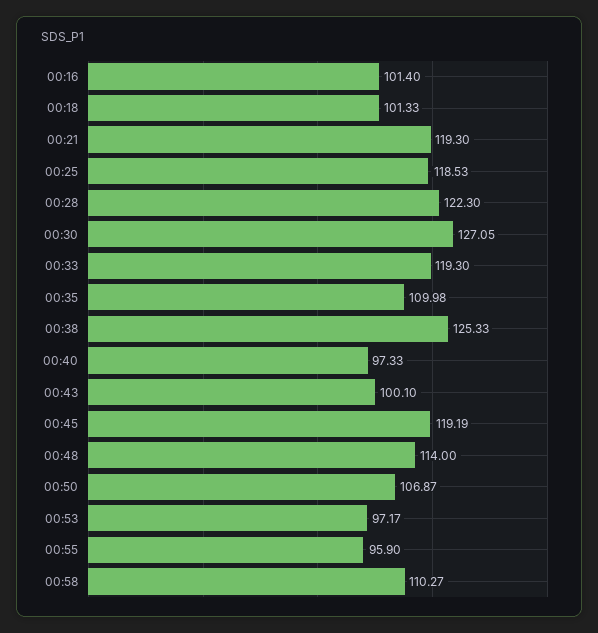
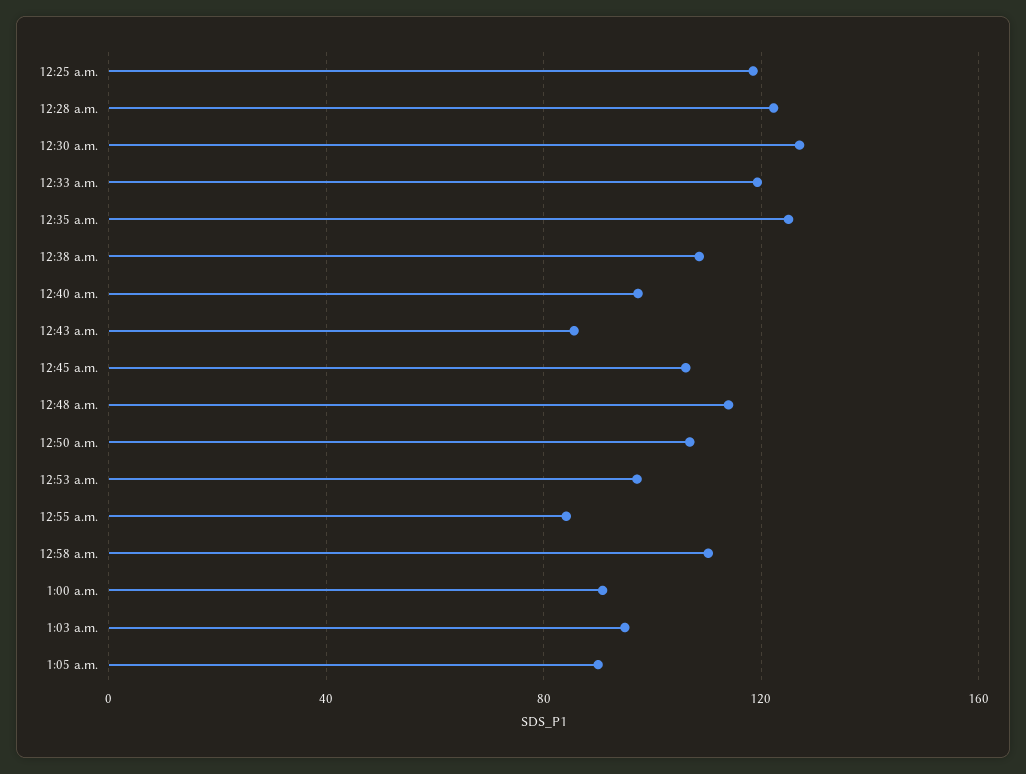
00:16: 101.4 -> none
00:18: 101.33 -> none
00:21: 119.3 -> none
00:35: 109.98 -> 125
00:38: 125.33 -> 110
00:43: 100.1 -> 85
00:45: 119.19 -> 105
00:55: 95.9 -> 85
1:00 a.m.: none -> 90
1:03 a.m.: none -> 95
1:05 a.m.: none -> 90

